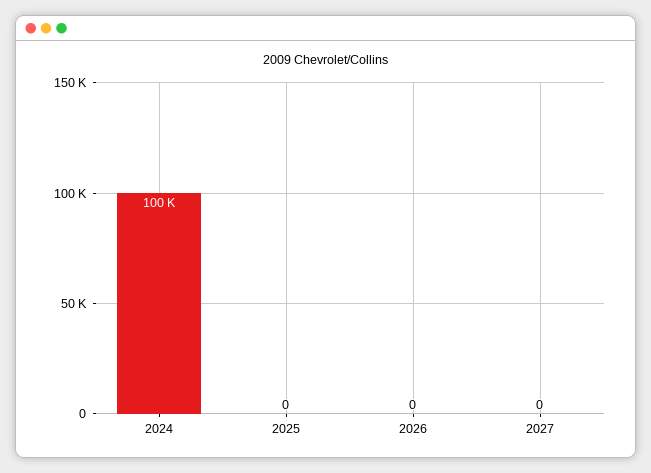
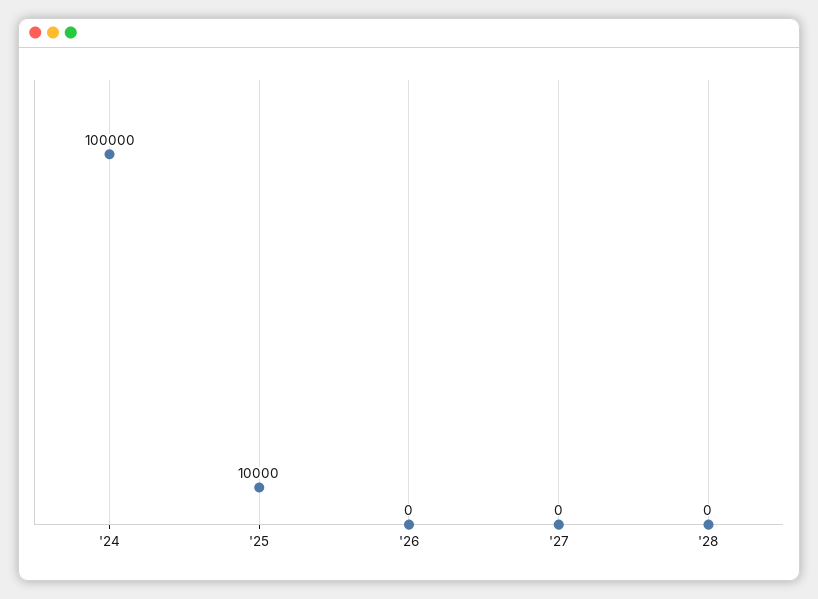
2025: 0 -> 10000
'28: none -> 0

